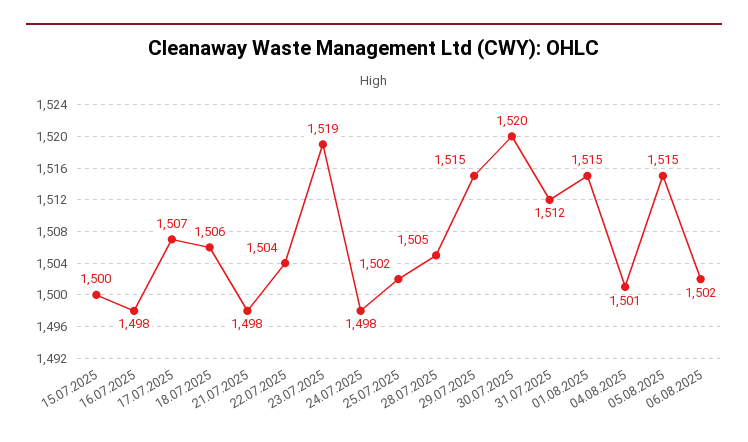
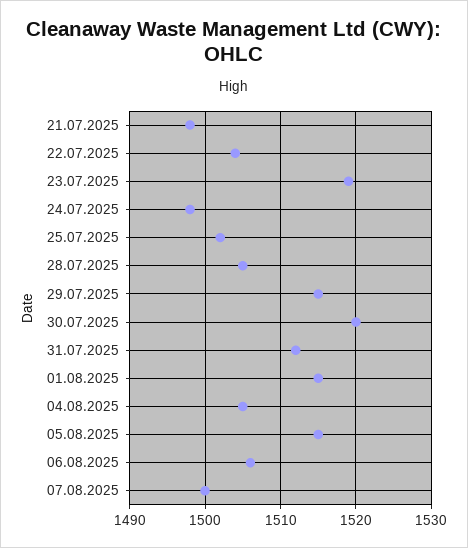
15.07.2025: 1500 -> none
16.07.2025: 1498 -> none
17.07.2025: 1507 -> none
18.07.2025: 1506 -> none
04.08.2025: 1501 -> 1505
06.08.2025: 1502 -> 1506
07.08.2025: none -> 1500

